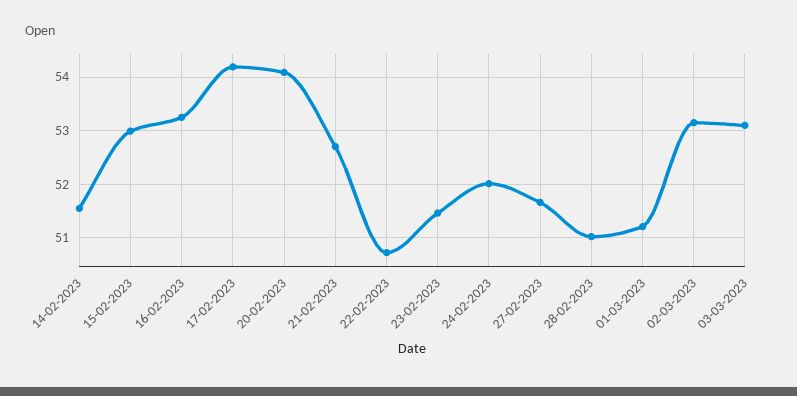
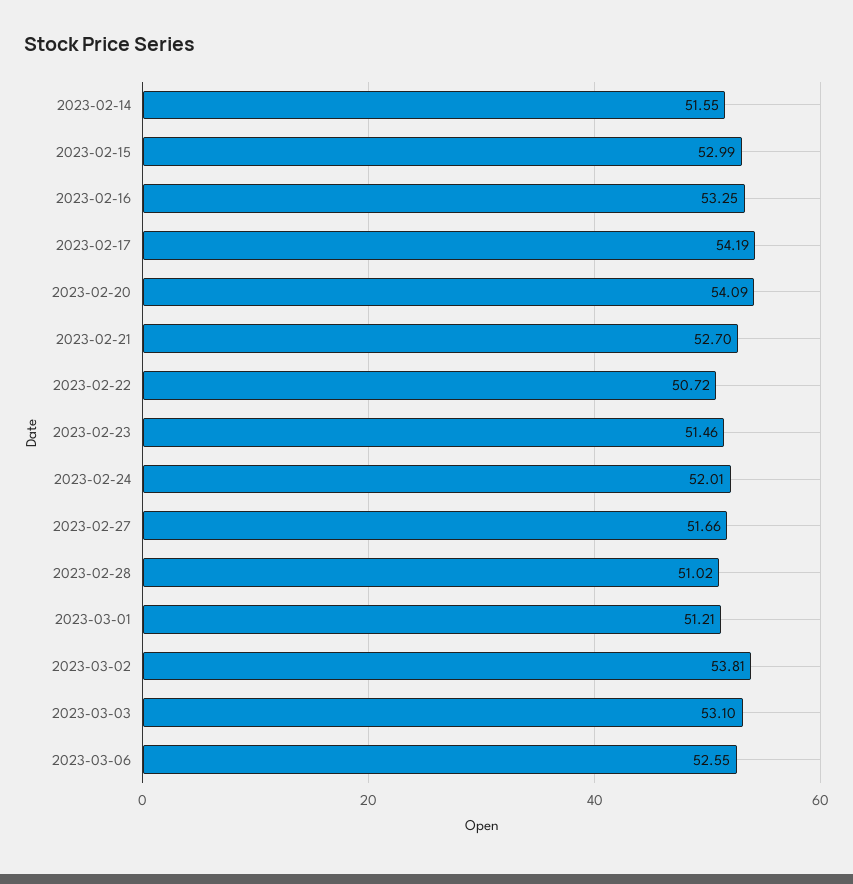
02-03-2023: 53.2 -> 53.81
2023-03-06: none -> 52.55

